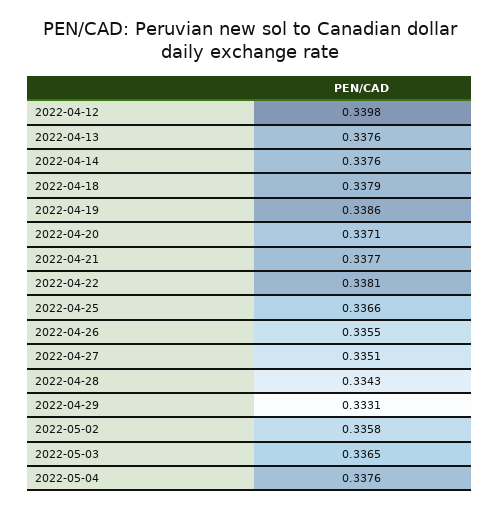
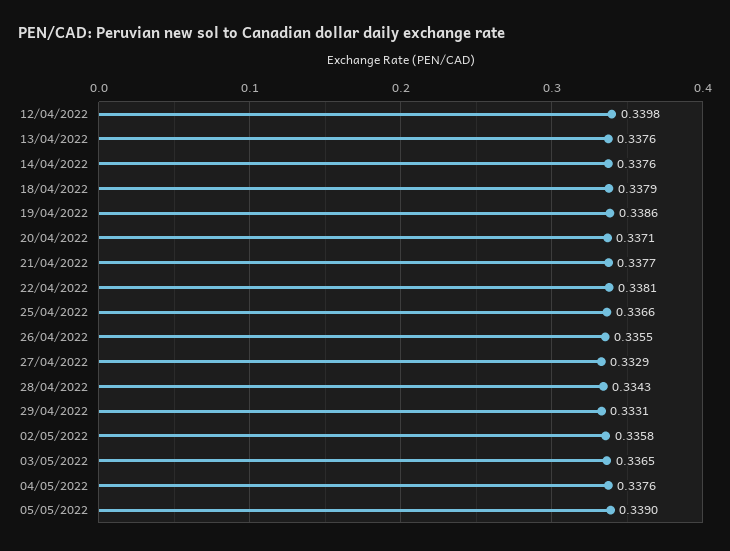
2022-04-27: 0.3351 -> 0.3329
05/05/2022: none -> 0.339

